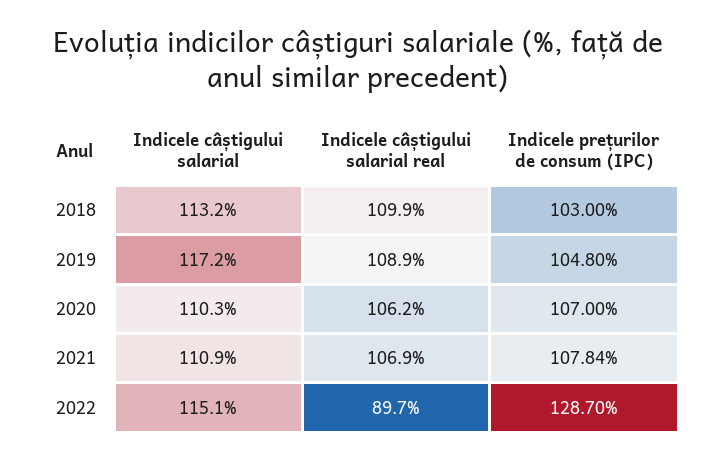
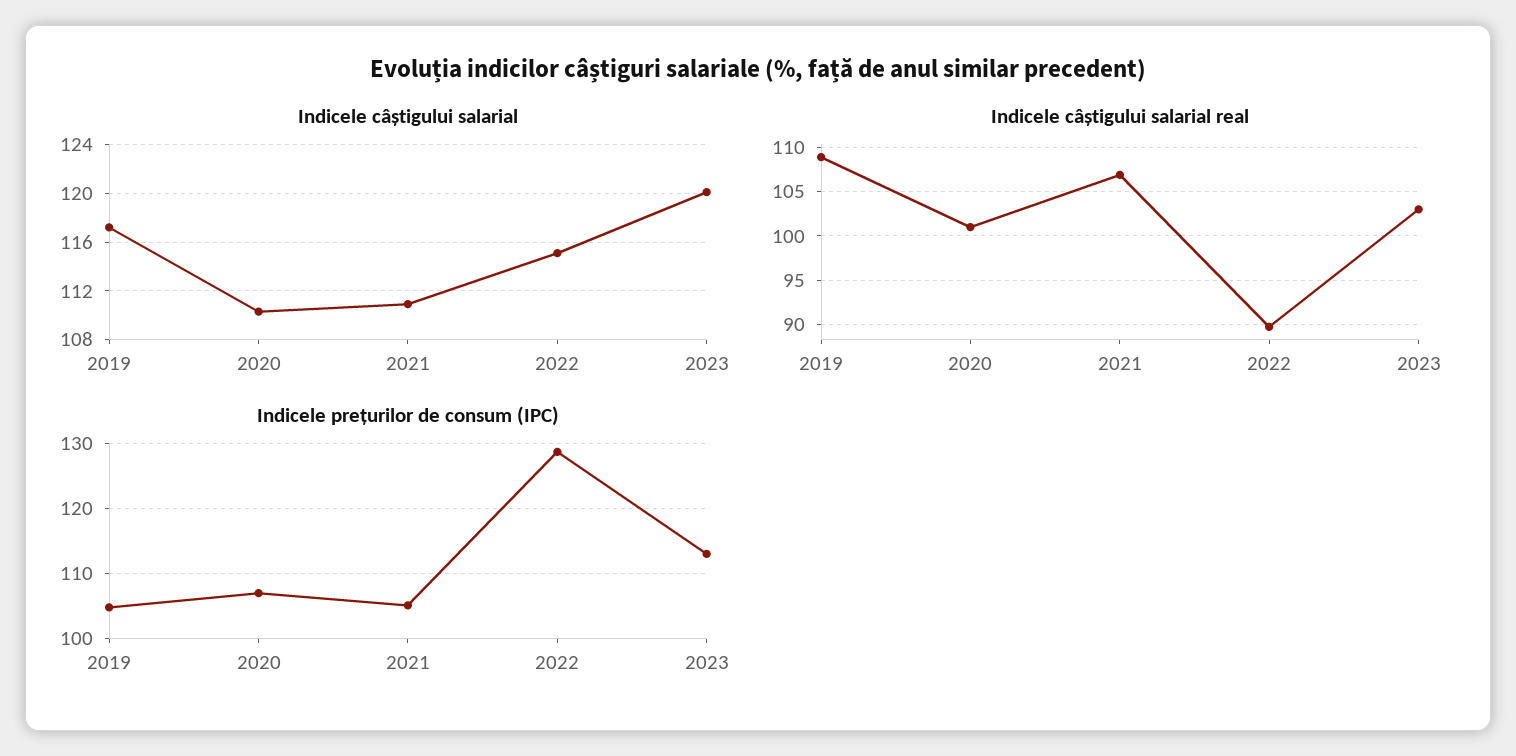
Indicele câștigului salarial, 2018: 113.2 -> none
Indicele câștigului salarial real, 2018: 109.9 -> none
Indicele prețurilor de consum (IPC), 2018: 103 -> none
Indicele câștigului salarial real, 2020: 106.2 -> 101
Indicele prețurilor de consum (IPC), 2021: 107.84 -> 105
Indicele câștigului salarial, 2023: none -> 120
Indicele câștigului salarial real, 2023: none -> 103
Indicele prețurilor de consum (IPC), 2023: none -> 113

